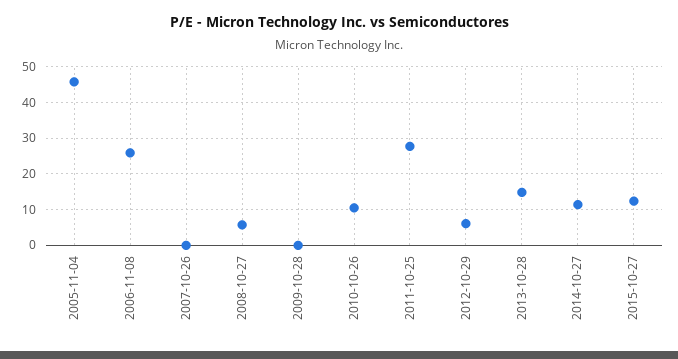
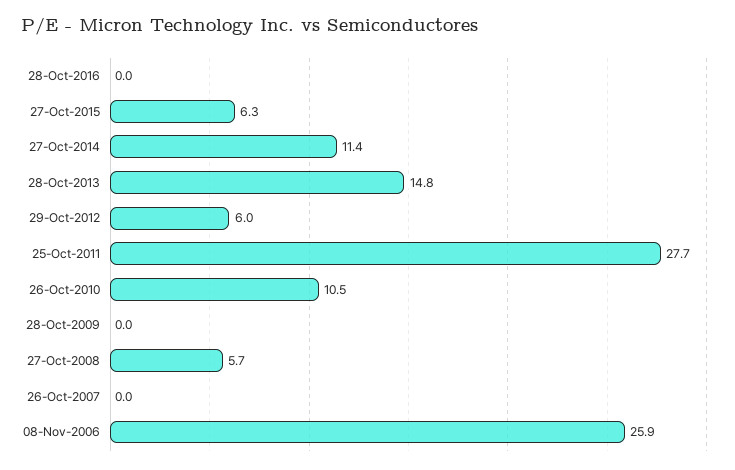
2005-11-04: 46 -> none
2015-10-27: 12 -> 6.3
28-Oct-2016: none -> 0

